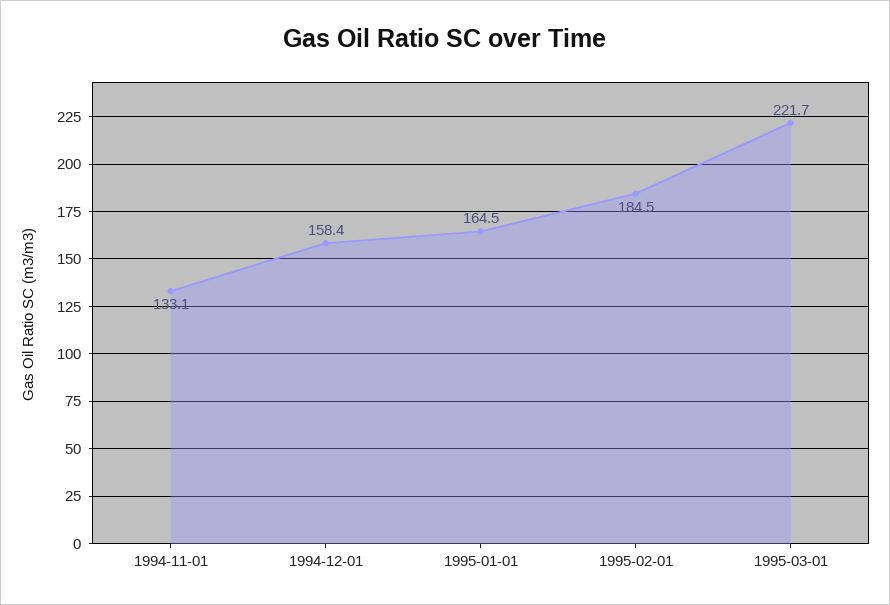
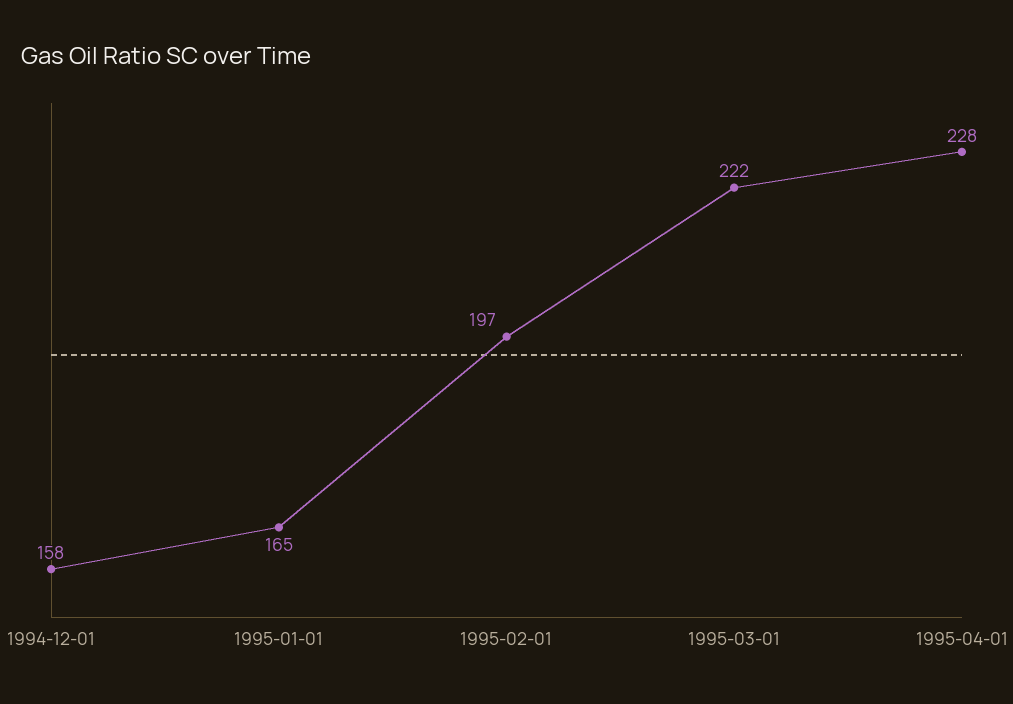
1994-11-01: 133.1 -> none
1995-02-01: 184.5 -> 197
1995-04-01: none -> 228

